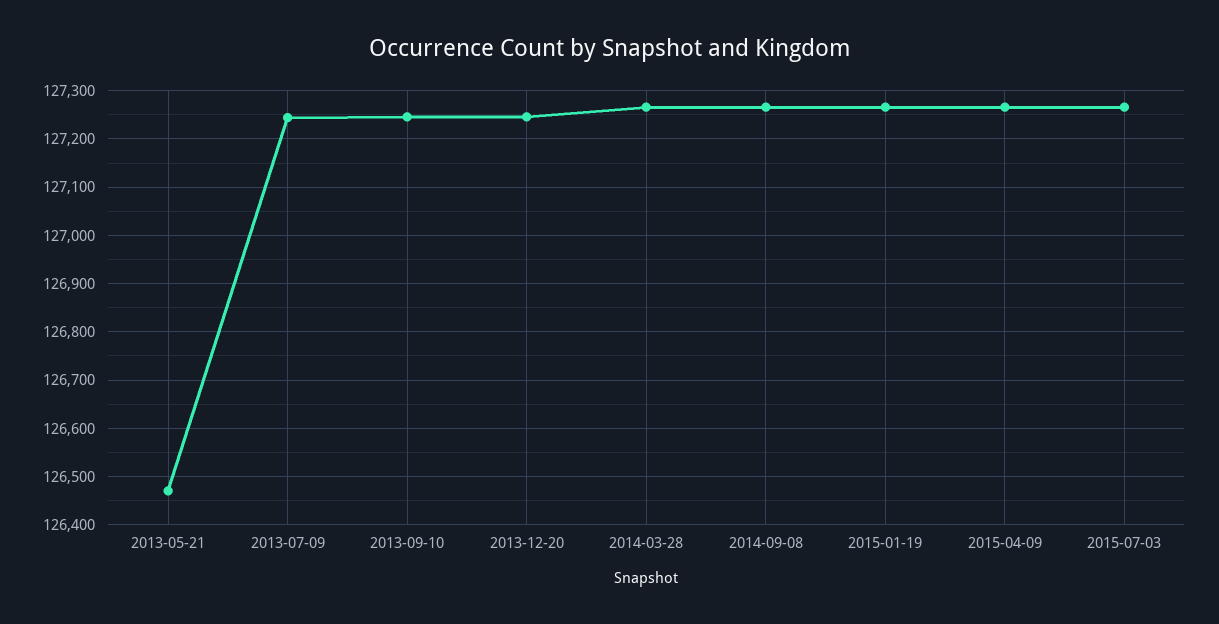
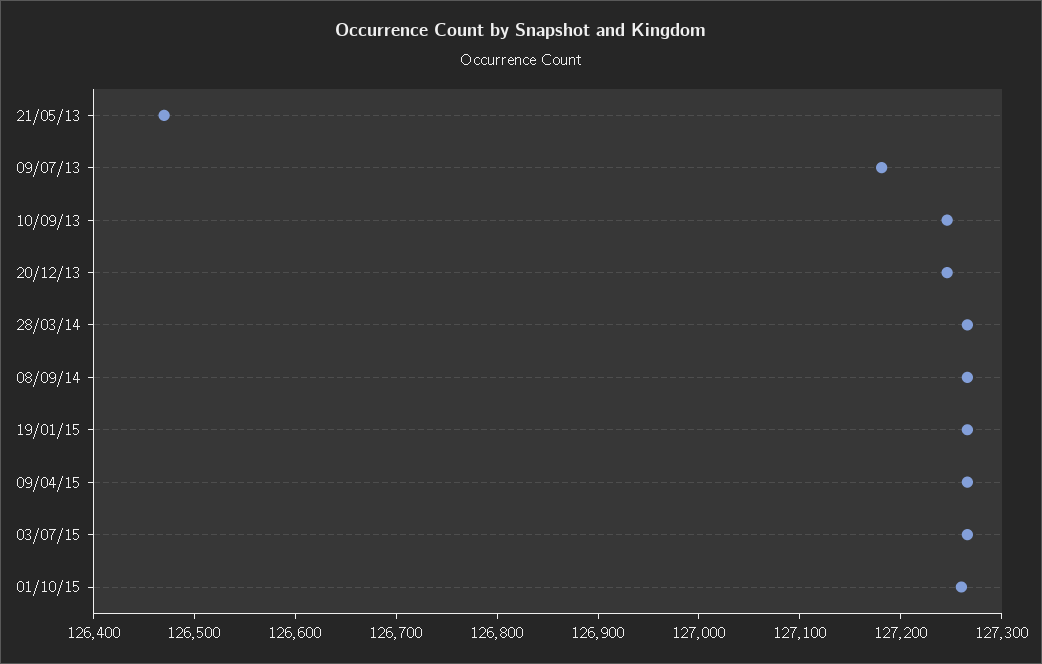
2013-07-09: 127240 -> 127180
01/10/15: none -> 127260

